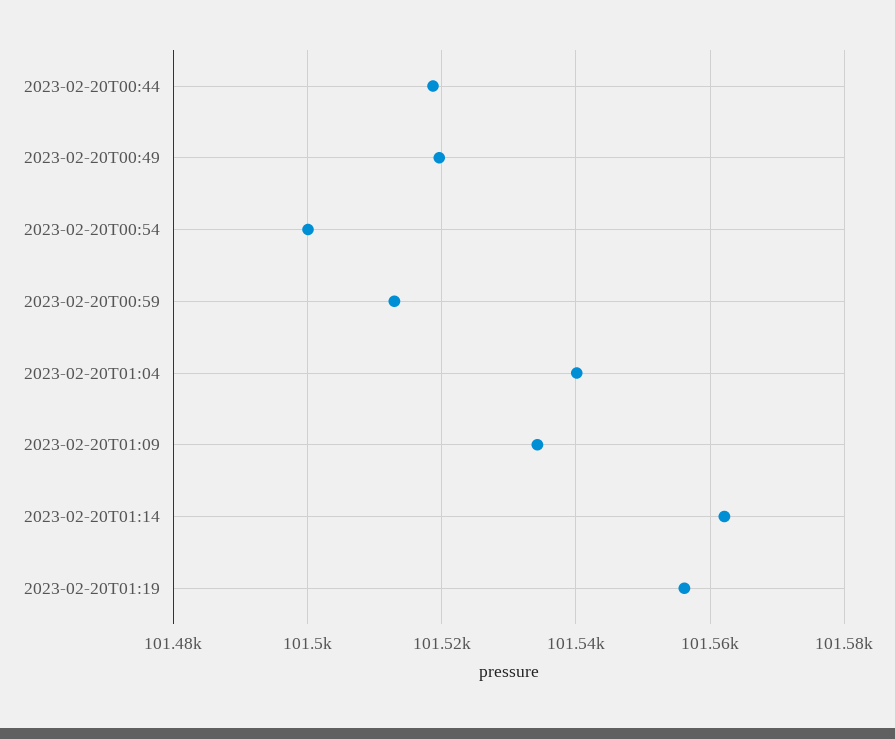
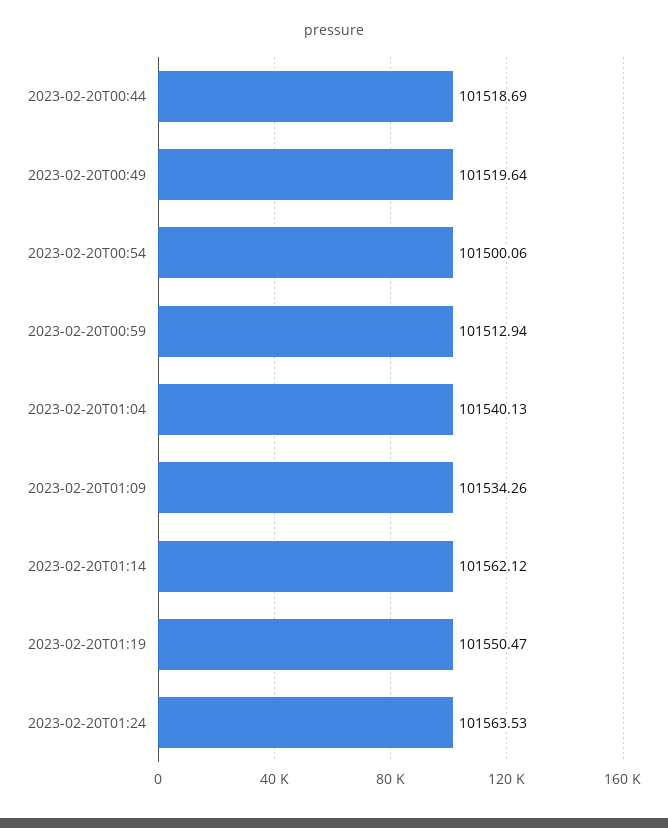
2023-02-20T01:19: 101556 -> 101550.47
2023-02-20T01:24: none -> 101563.53

